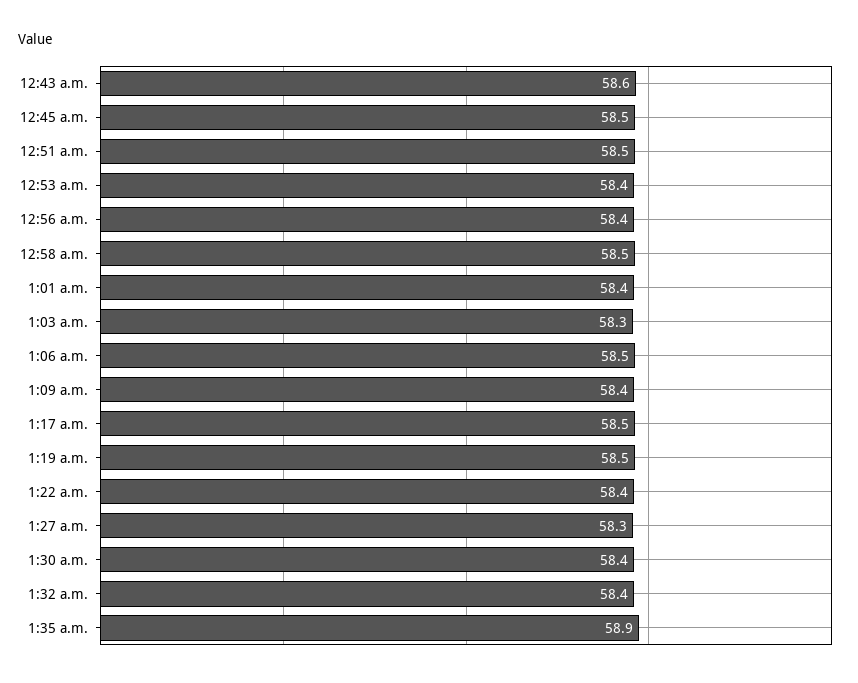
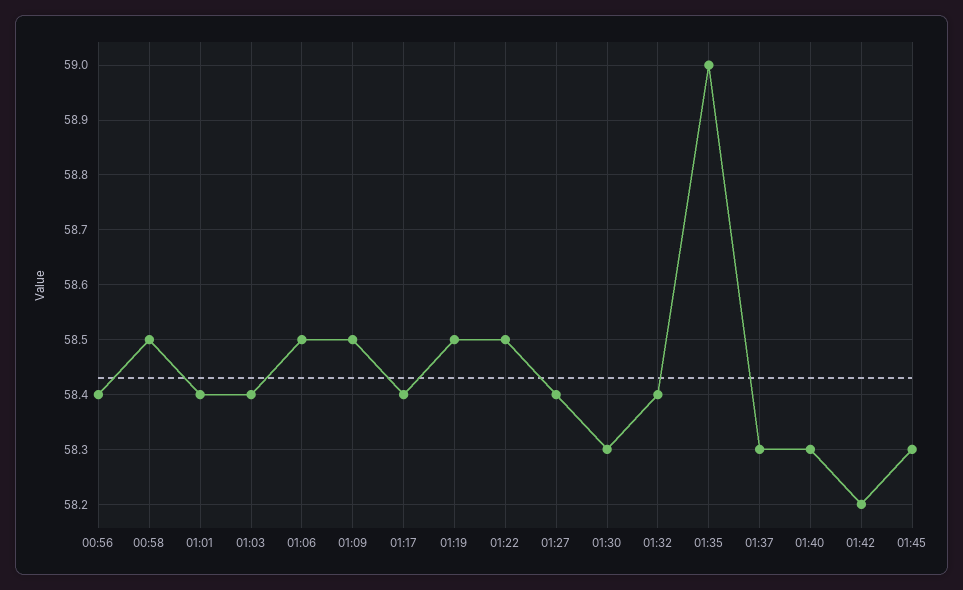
12:43 a.m.: 58.6 -> none
12:45 a.m.: 58.5 -> none
12:51 a.m.: 58.5 -> none
12:53 a.m.: 58.4 -> none
1:03 a.m.: 58.3 -> 58.4
1:09 a.m.: 58.4 -> 58.5
1:17 a.m.: 58.5 -> 58.4
1:22 a.m.: 58.4 -> 58.5
1:27 a.m.: 58.3 -> 58.4
1:30 a.m.: 58.4 -> 58.3
1:35 a.m.: 58.9 -> 59
01:37: none -> 58.3
01:40: none -> 58.3
01:42: none -> 58.2
01:45: none -> 58.3

